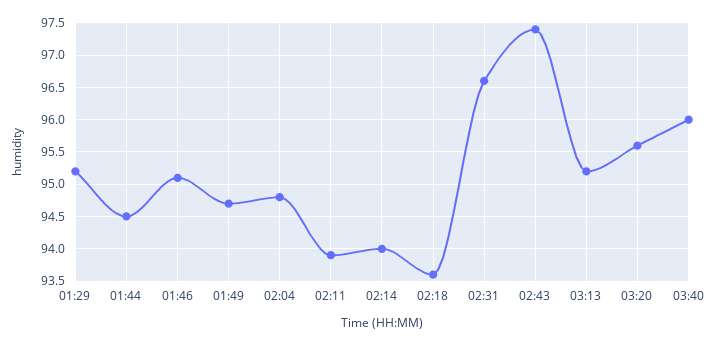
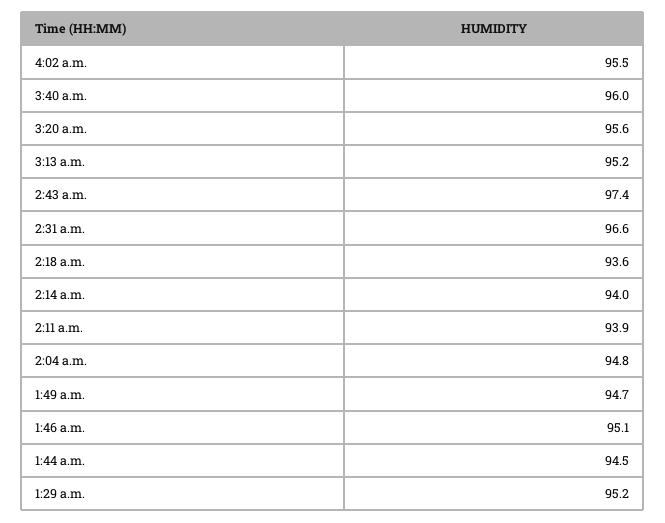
4:02 a.m.: none -> 95.5

